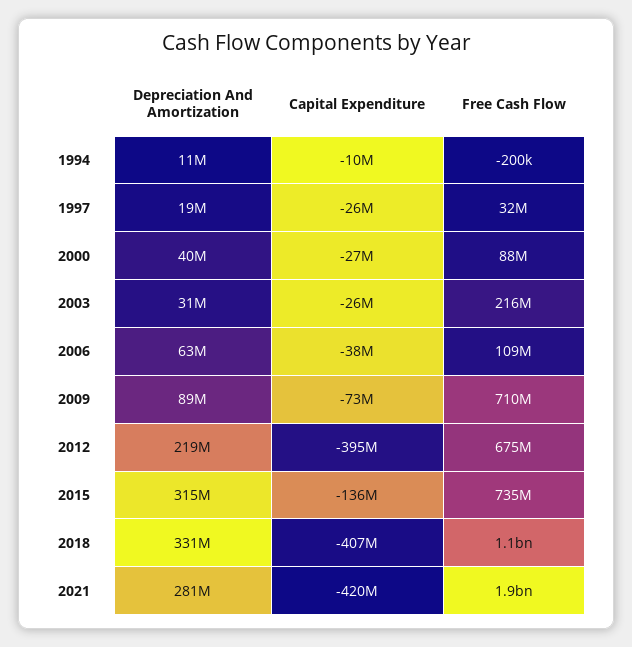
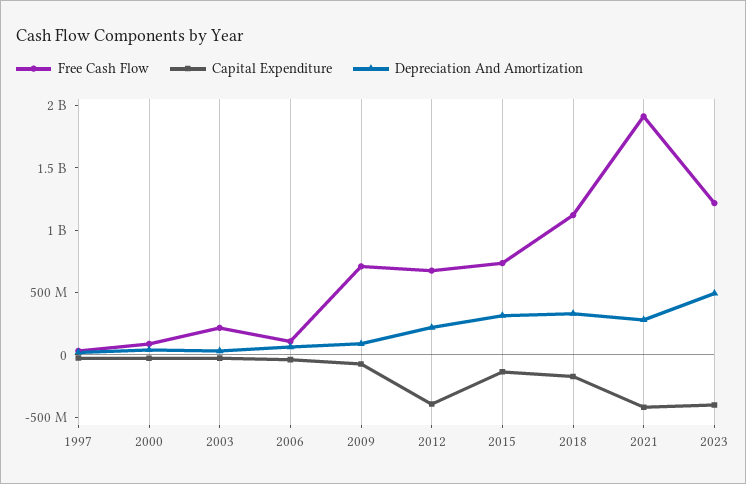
Depreciation And Amortization, 1994: 11000000 -> none
Capital Expenditure, 1994: -10000000 -> none
Free Cash Flow, 1994: -200000 -> none
Capital Expenditure, 2018: -407000000 -> -200000000
Free Cash Flow, 2023: none -> 1200000000
Capital Expenditure, 2023: none -> -400000000
Depreciation And Amortization, 2023: none -> 500000000

